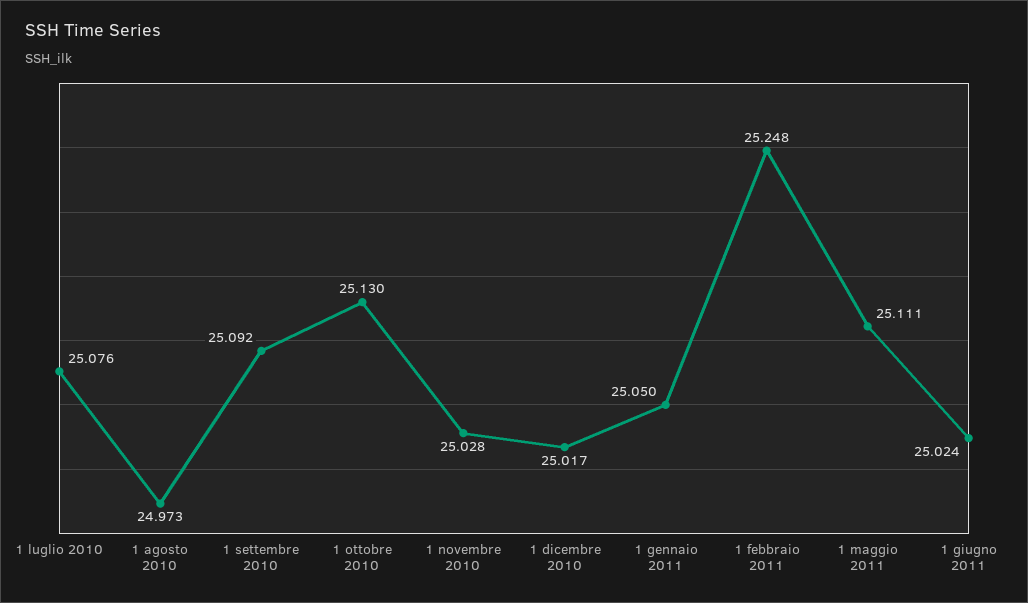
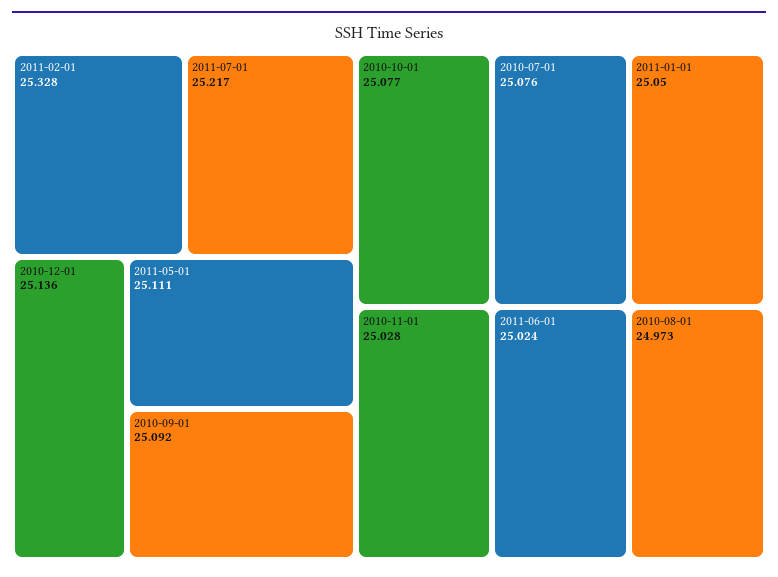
1 ottobre 2010: 25.13 -> 25.077
1 dicembre 2010: 25.017 -> 25.136
1 febbraio 2011: 25.248 -> 25.328
2011-07-01: none -> 25.217

